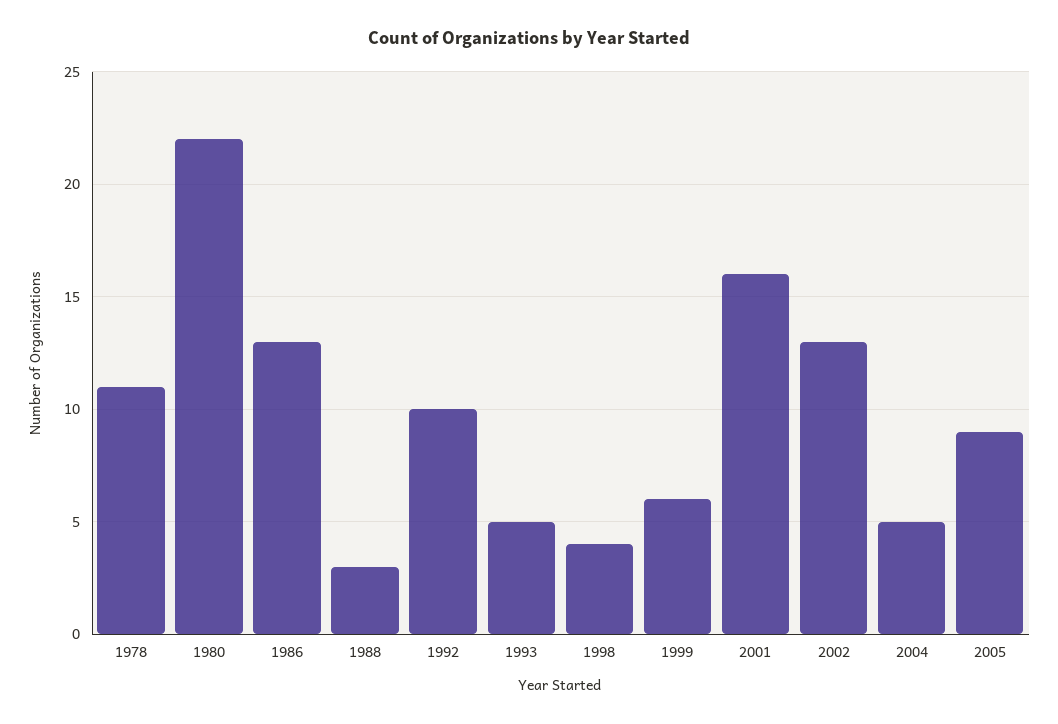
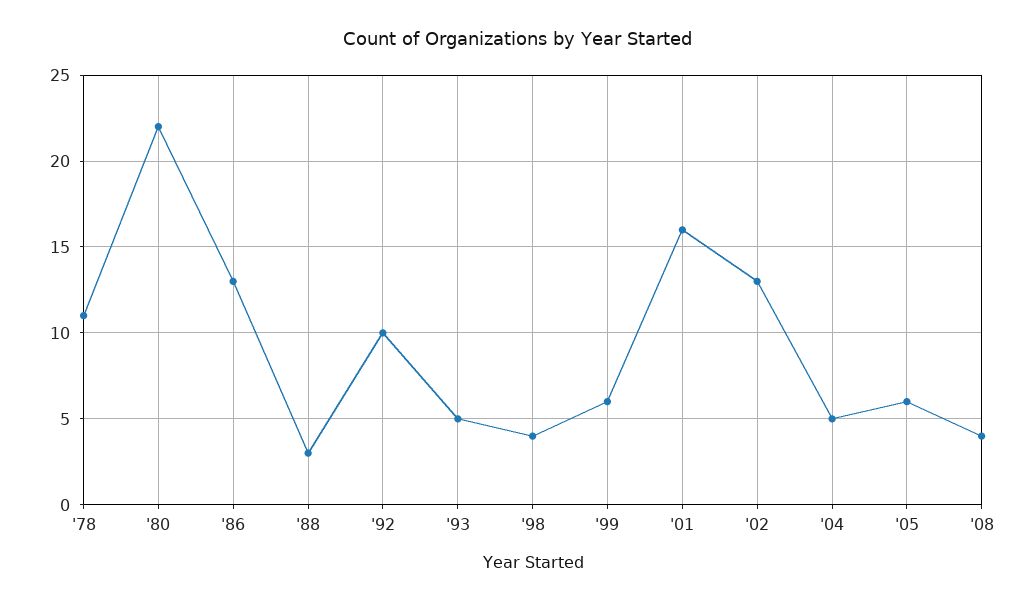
2005: 9 -> 6
'08: none -> 4

